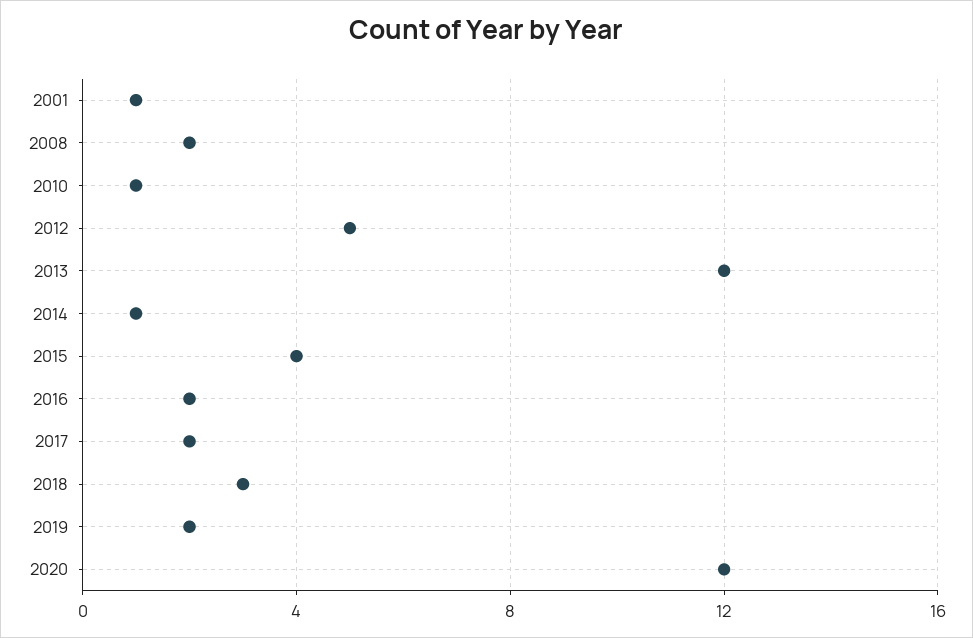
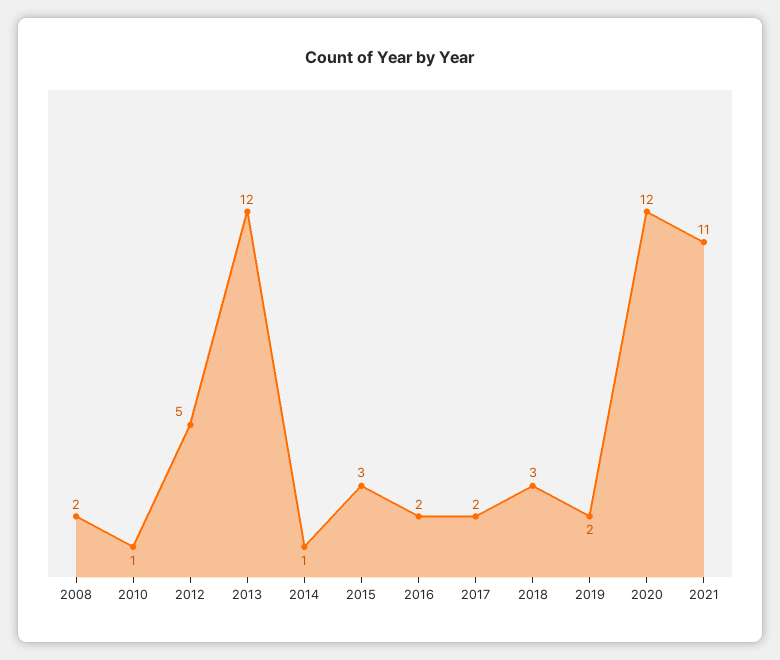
2001: 1 -> none
2015: 4 -> 3
2021: none -> 11

